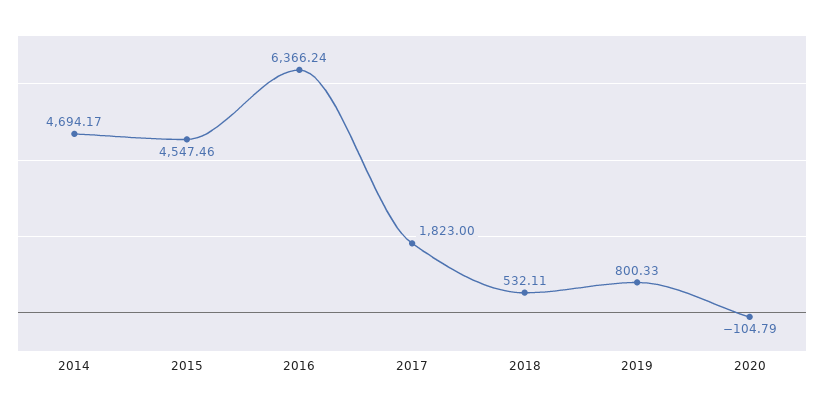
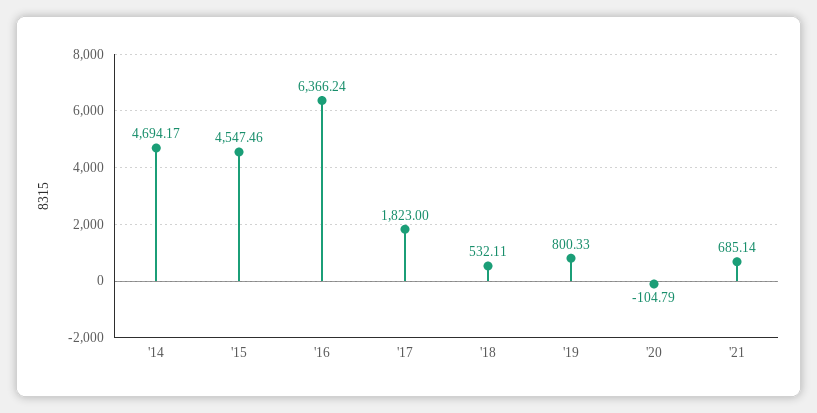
'21: none -> 685.14

